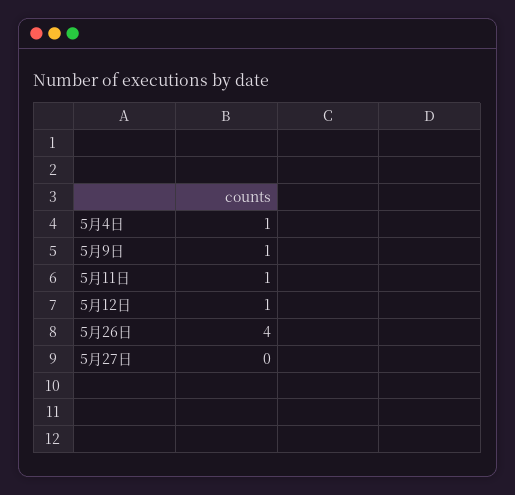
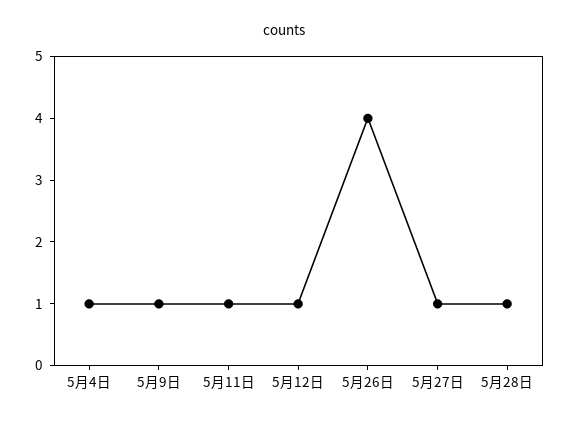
5月27日: 0 -> 1
5月28日: none -> 1

